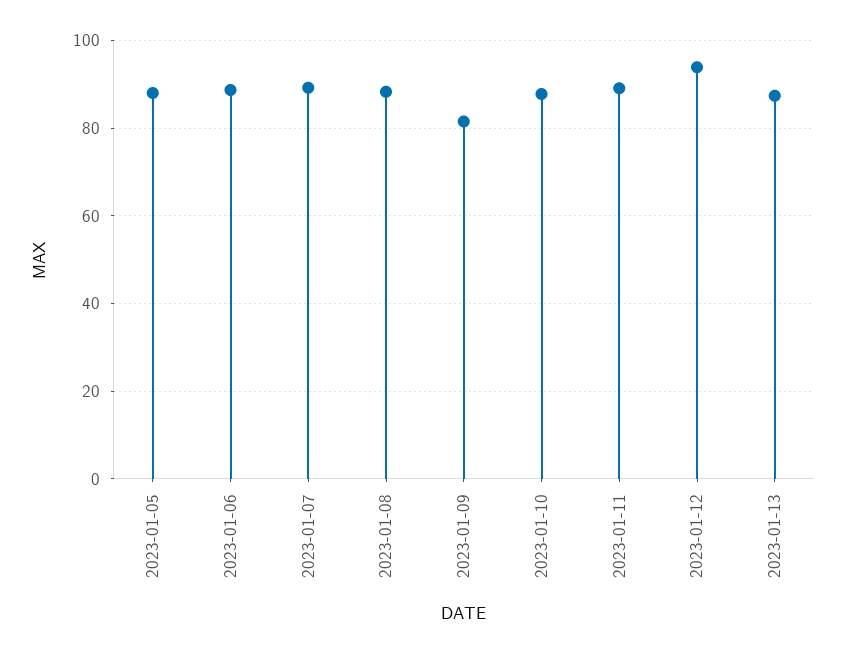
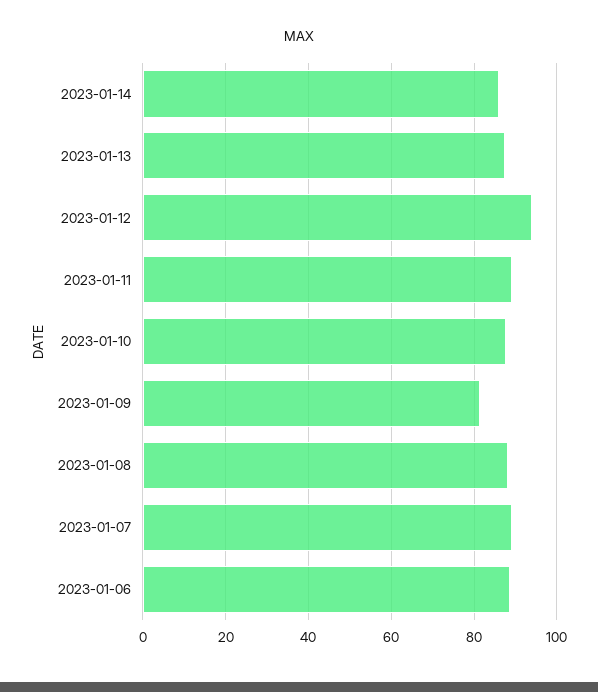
2023-01-05: 88 -> none
2023-01-14: none -> 86

